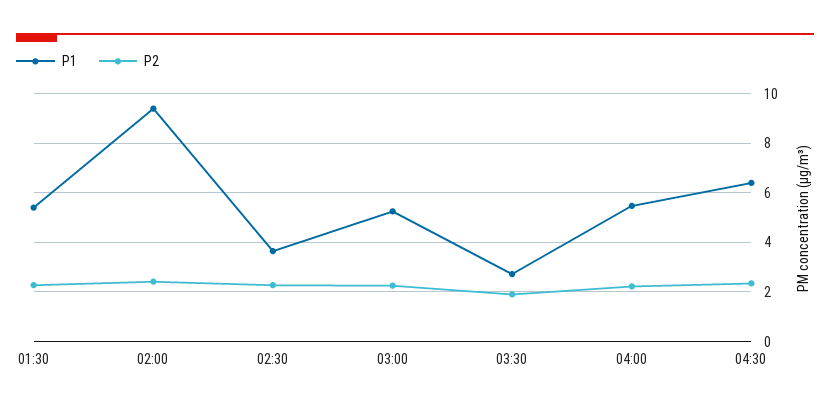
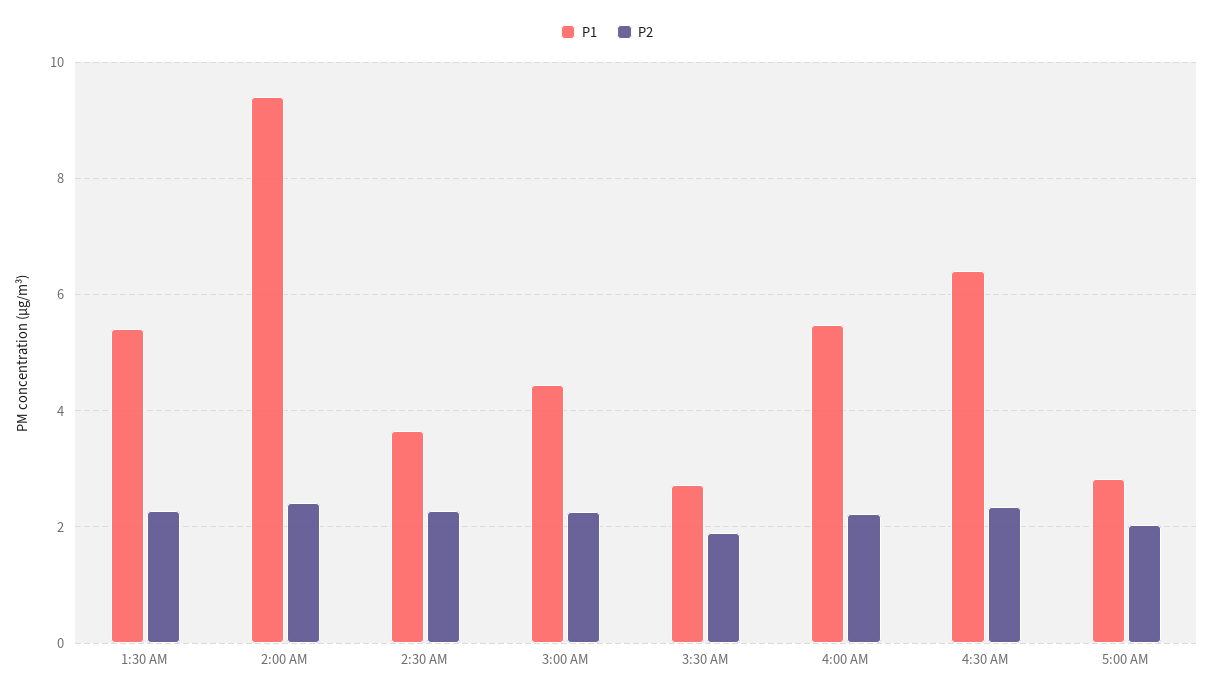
P1, 03:00: 5.25 -> 4.4
P1, 5:00 AM: none -> 2.8
P2, 5:00 AM: none -> 2

